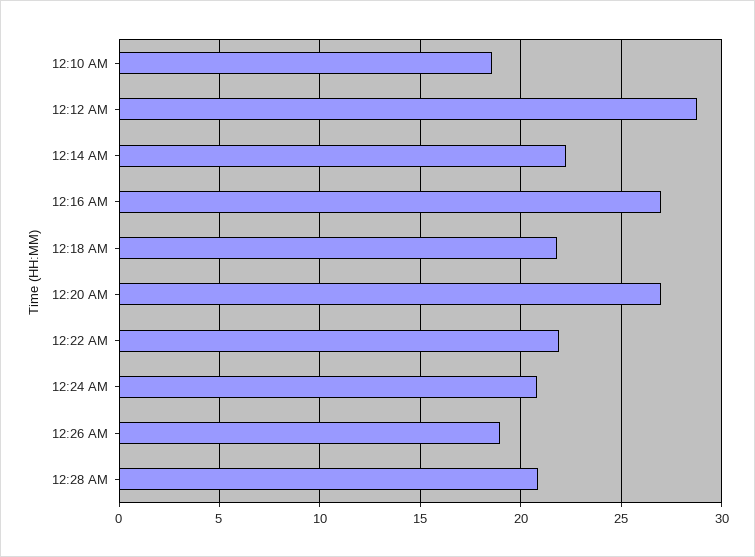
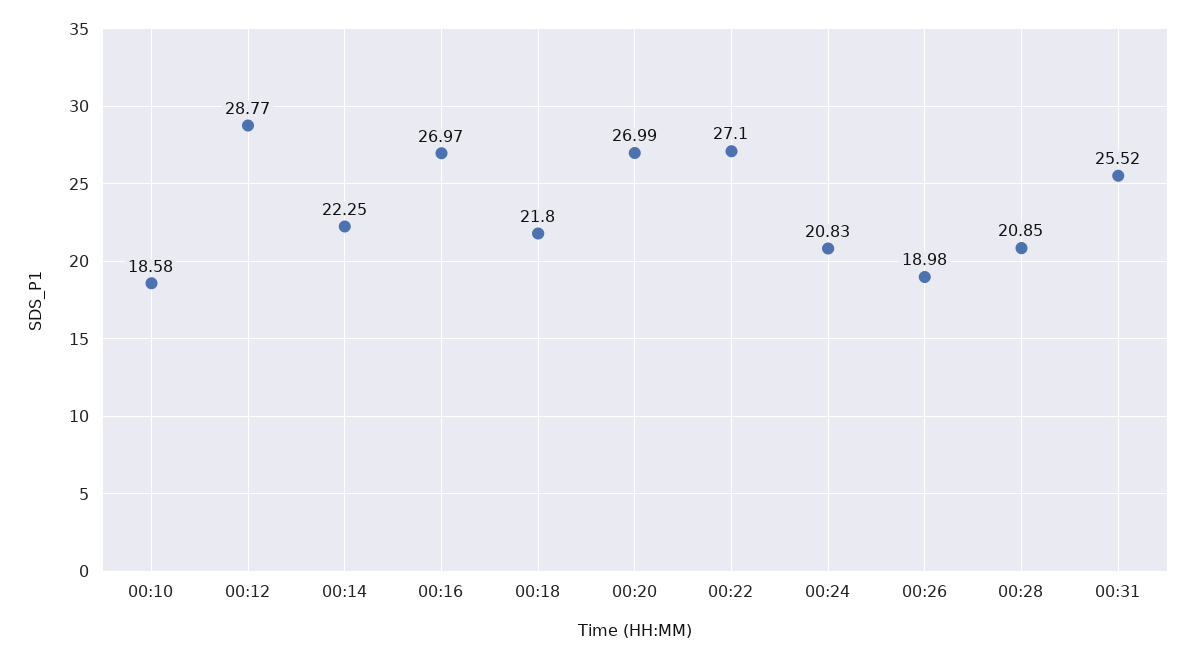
12:22 AM: 22 -> 27.1
00:31: none -> 25.52

